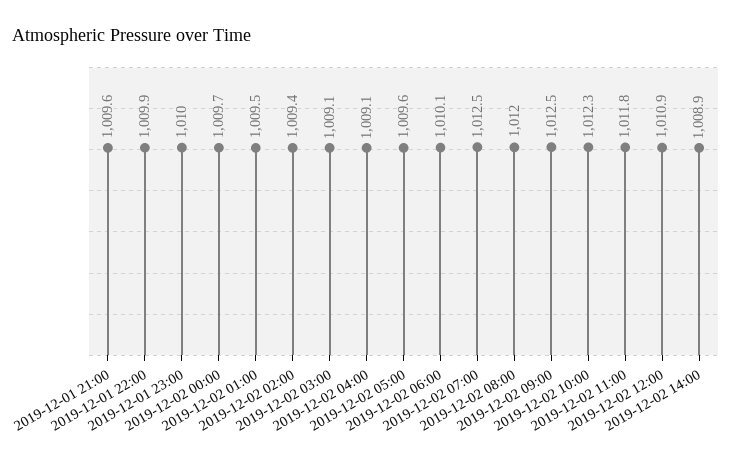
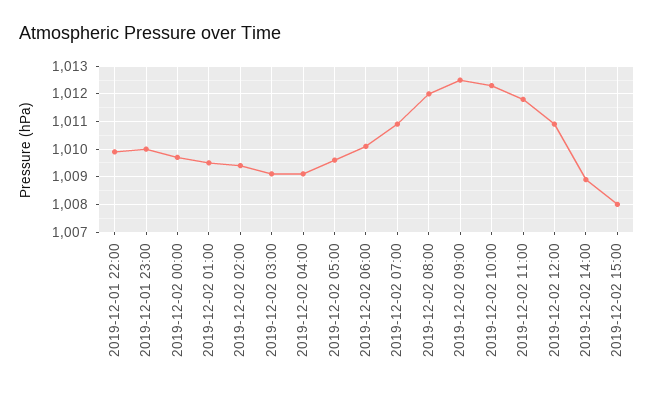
2019-12-01 21:00: 1009.6 -> none
2019-12-02 07:00: 1012.5 -> 1011
2019-12-02 15:00: none -> 1008

